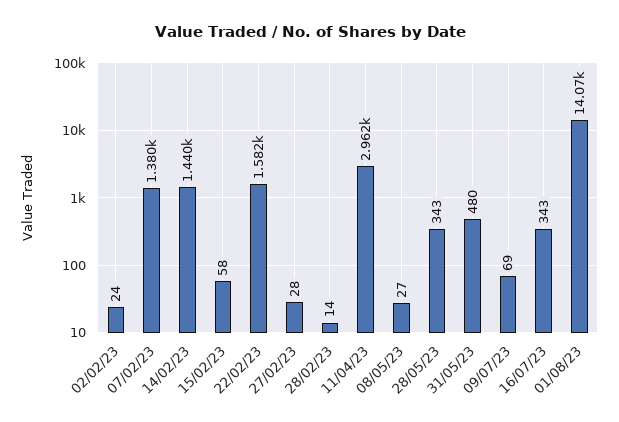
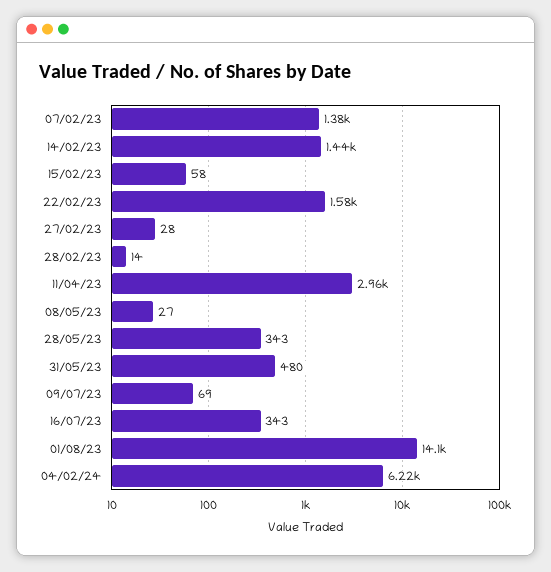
02/02/23: 24 -> none
04/02/24: none -> 6220

